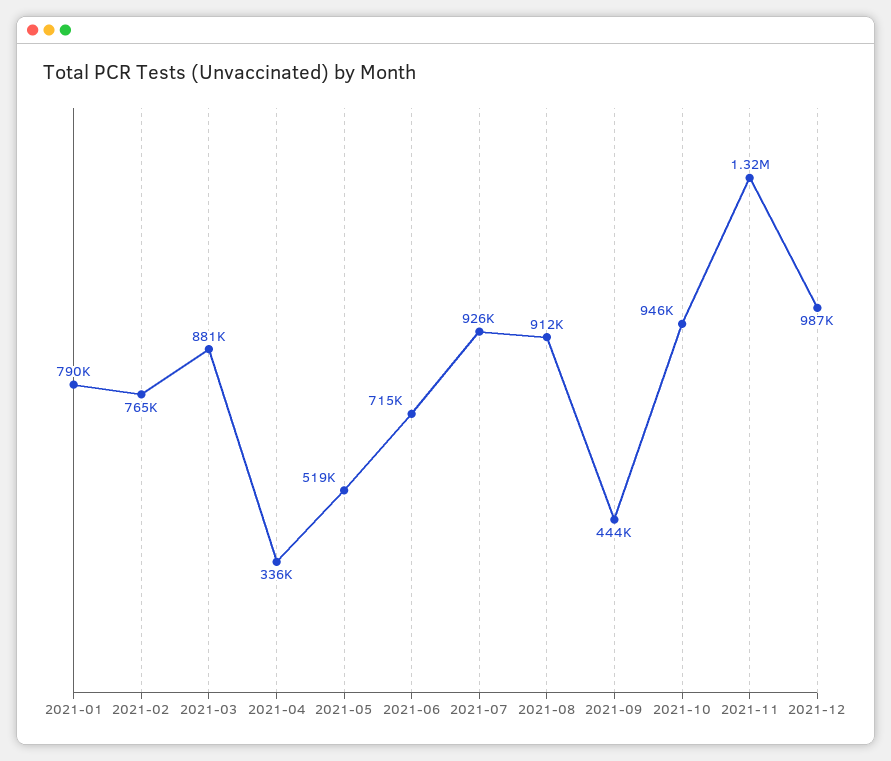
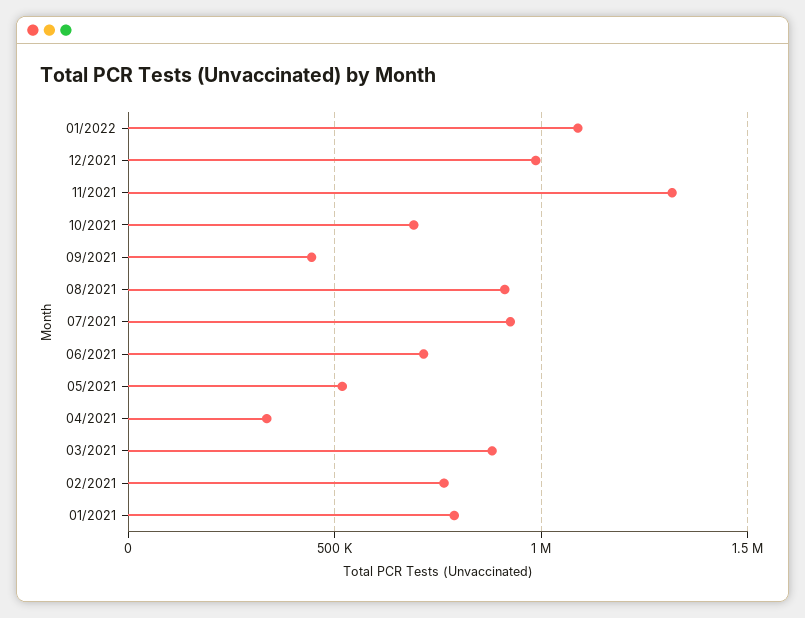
2021-10: 946000 -> 700000
01/2022: none -> 1100000

